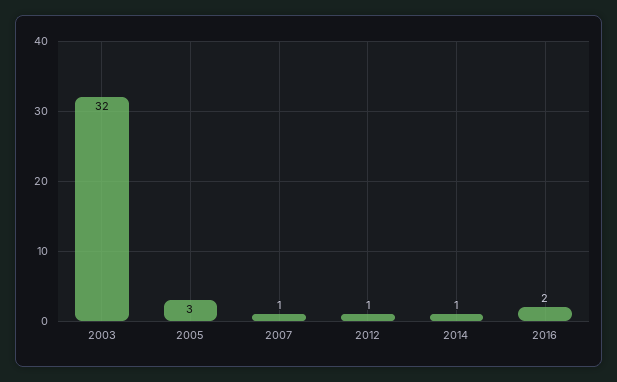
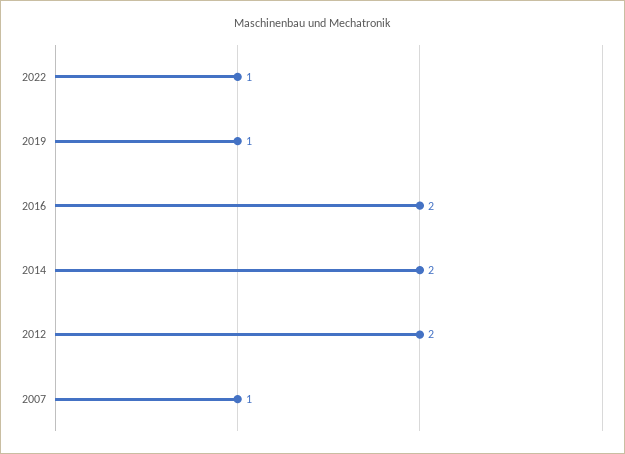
2003: 32 -> none
2005: 3 -> none
2012: 1 -> 2
2014: 1 -> 2
2022: none -> 1
2019: none -> 1

